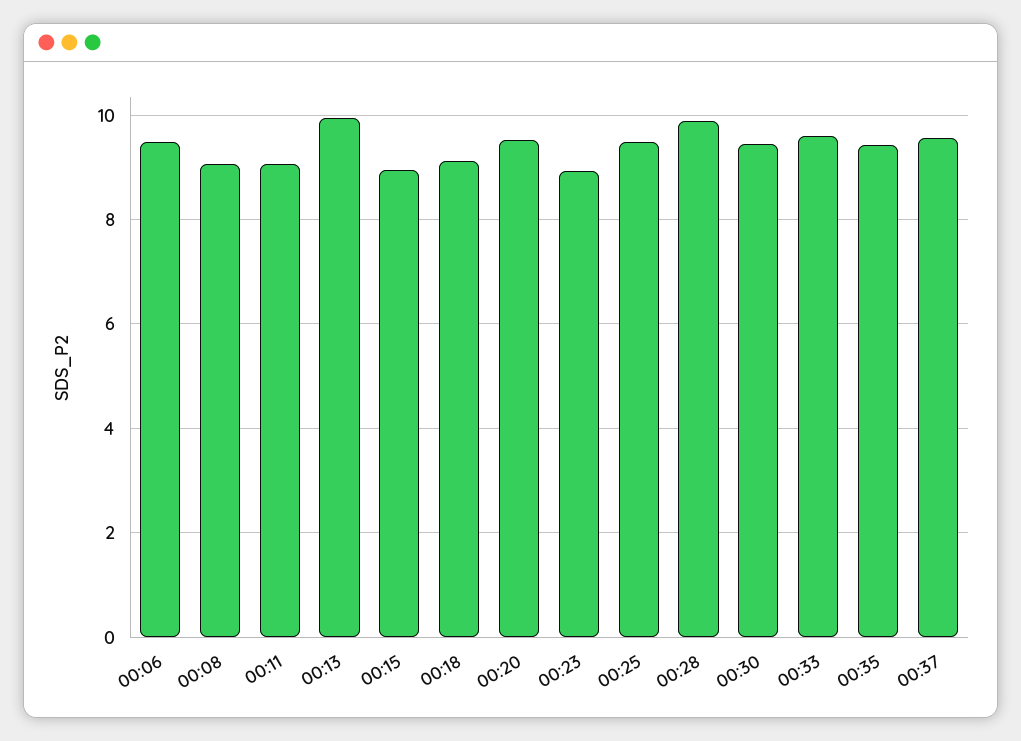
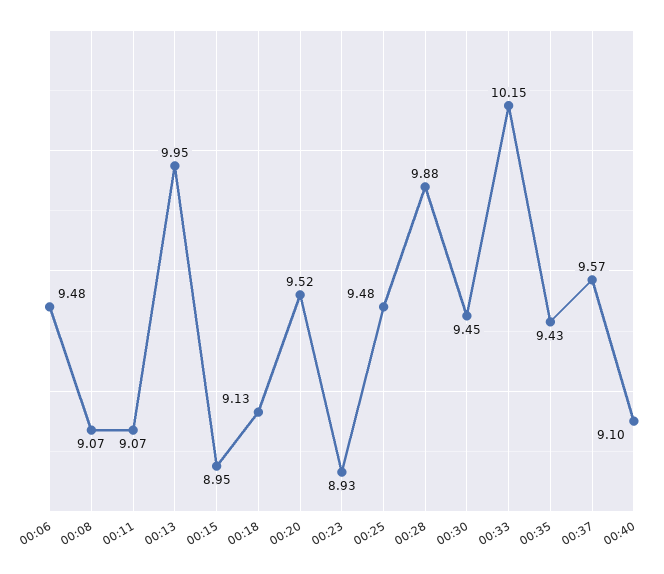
00:33: 9.6 -> 10.15
00:40: none -> 9.1

